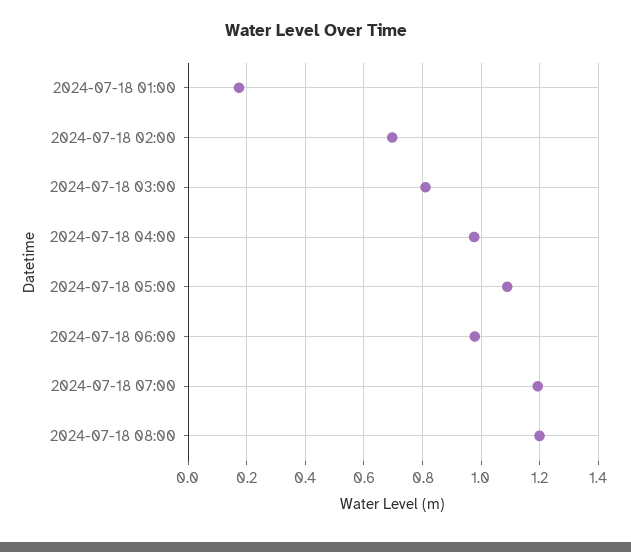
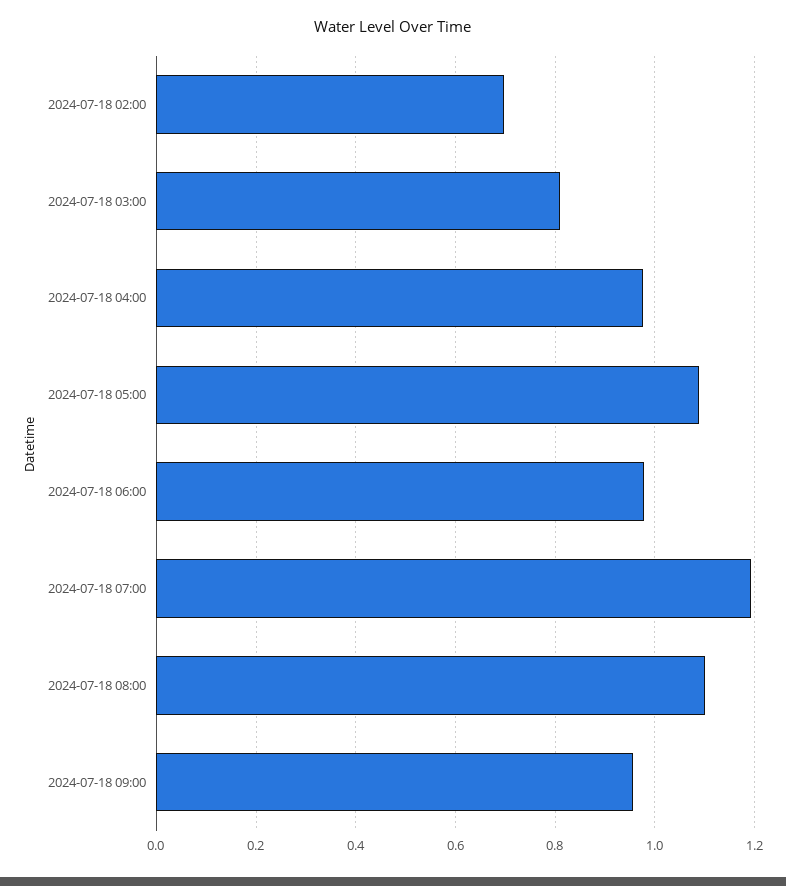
2024-07-18 01:00: 0.175 -> none
2024-07-18 08:00: 1.2 -> 1.1
2024-07-18 09:00: none -> 0.96

